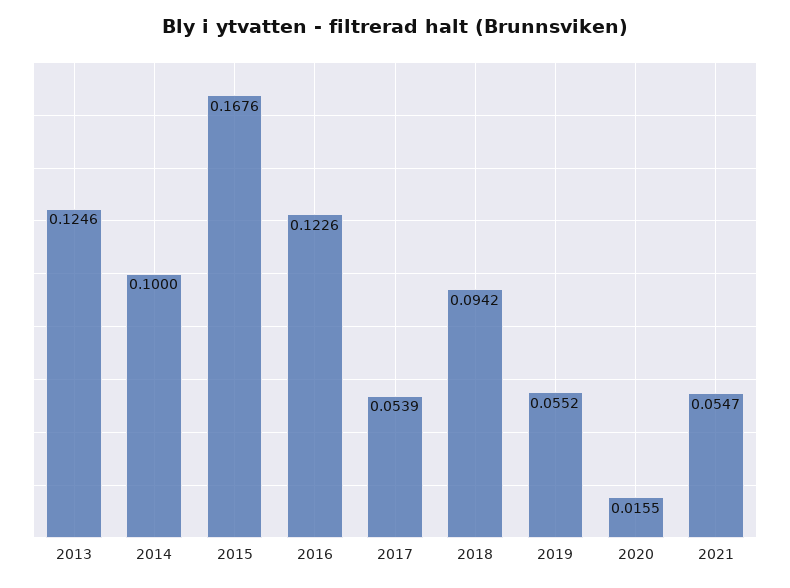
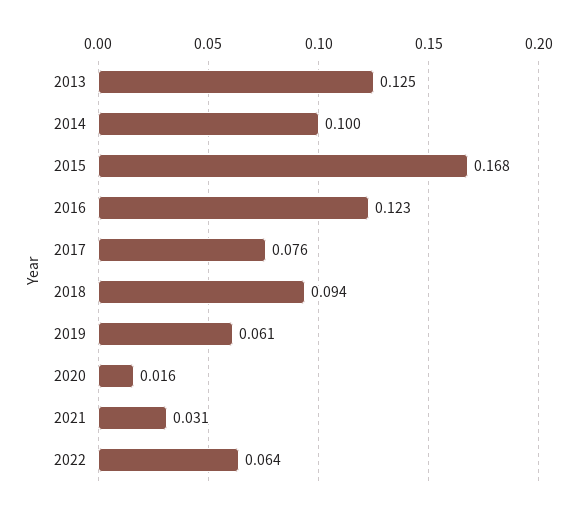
2017: 0.0539 -> 0.076
2019: 0.0552 -> 0.061
2021: 0.0547 -> 0.031
2022: none -> 0.064

